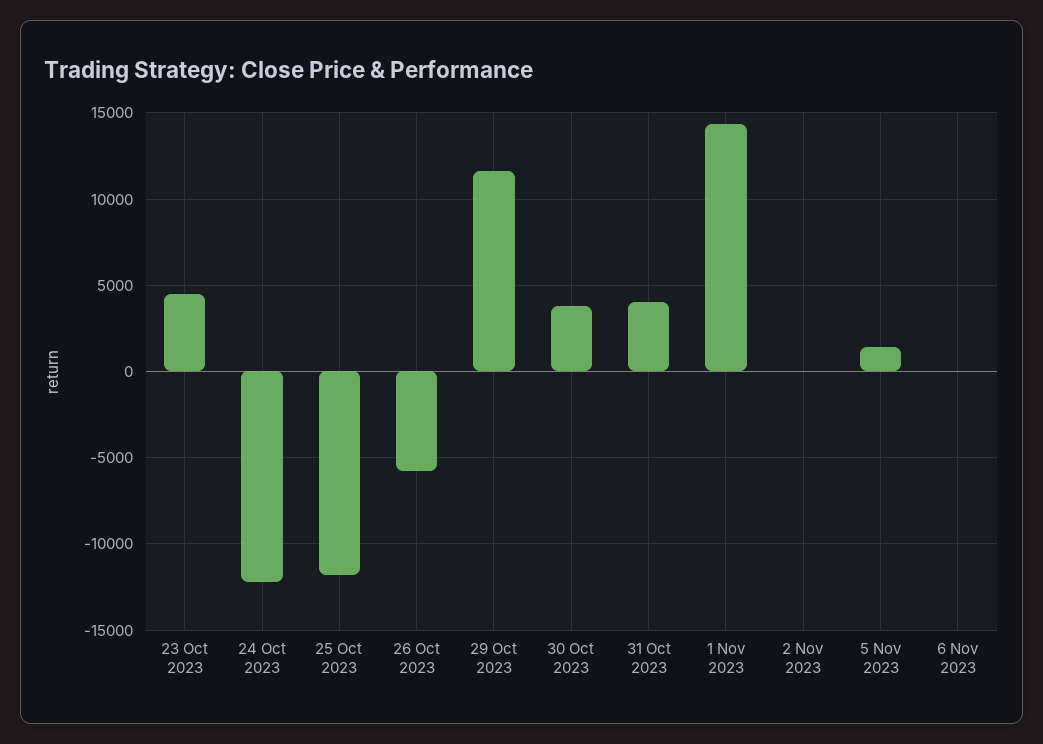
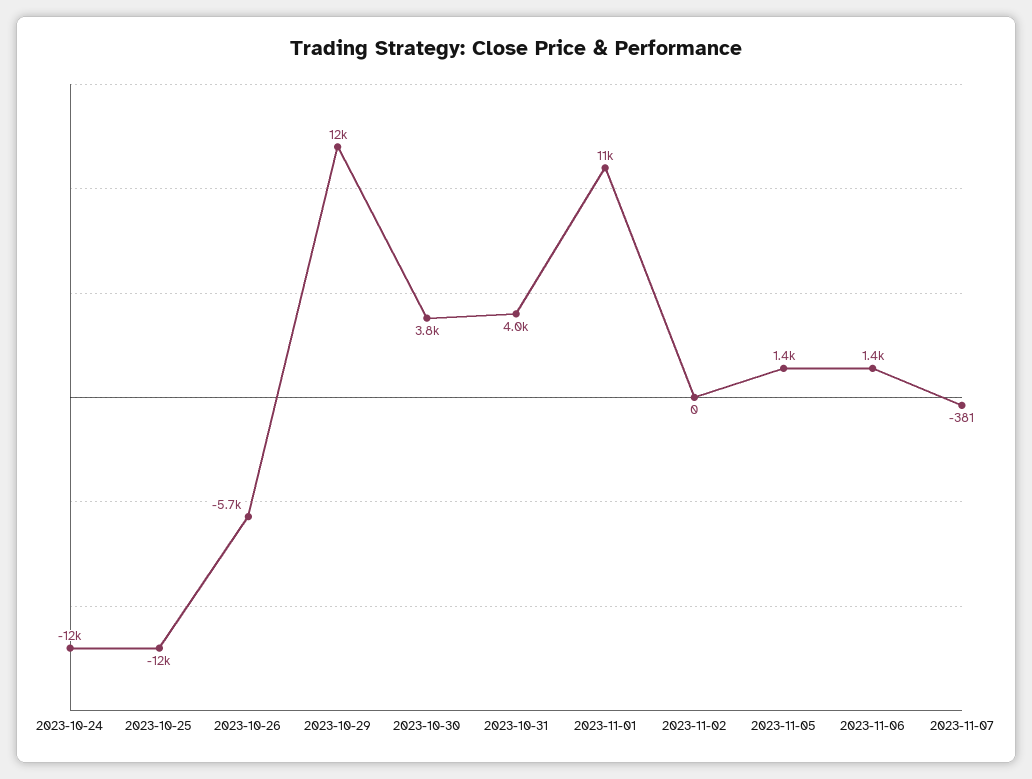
23 Oct 2023: 4500 -> none
1 Nov 2023: 14500 -> 11000
6 Nov 2023: 0 -> 1400
2023-11-07: none -> -381

